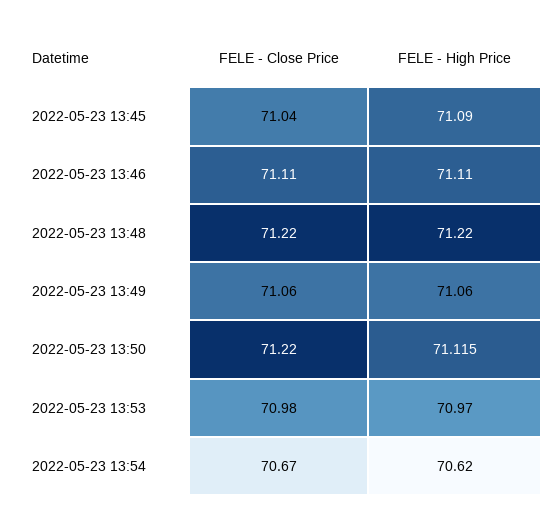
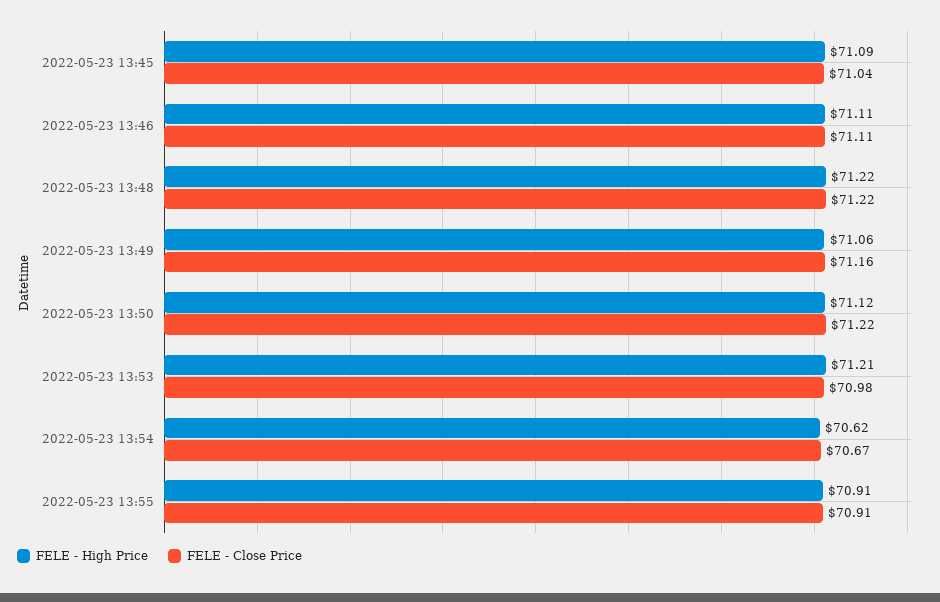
FELE - Close Price, 2022-05-23 13:49: 71.06 -> 71.16
FELE - High Price, 2022-05-23 13:53: 70.97 -> 71.21
FELE - High Price, 2022-05-23 13:55: none -> 70.91
FELE - Close Price, 2022-05-23 13:55: none -> 70.91

